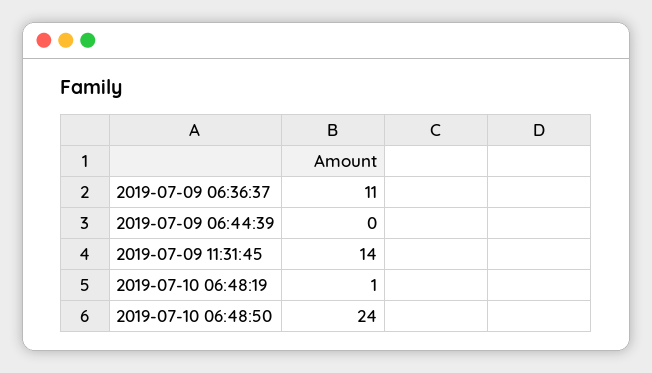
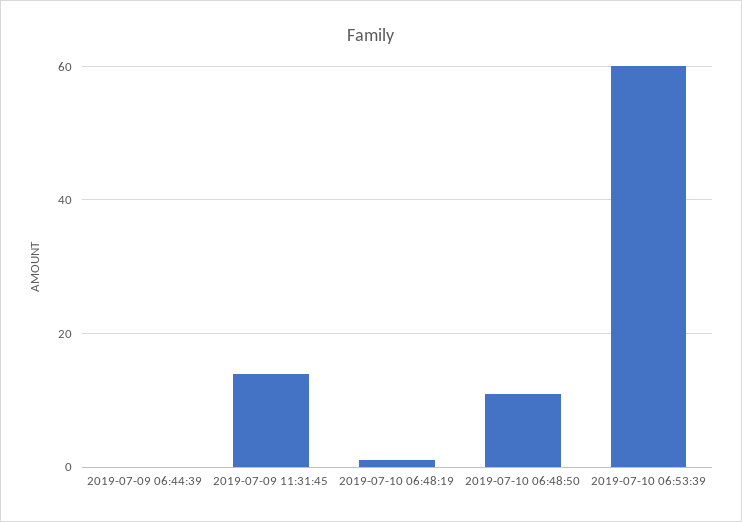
2019-07-09 06:36:37: 11 -> none
2019-07-10 06:48:50: 24 -> 10
2019-07-10 06:53:39: none -> 60

